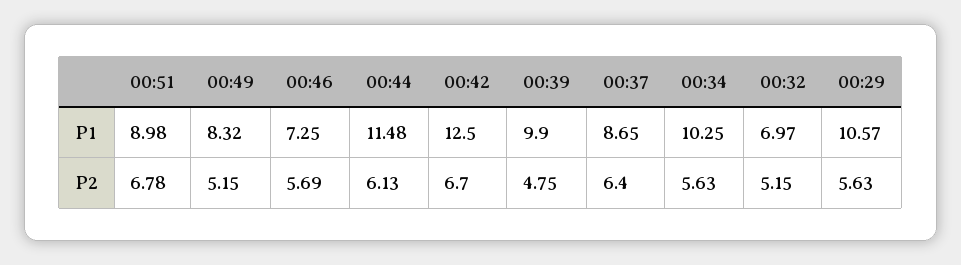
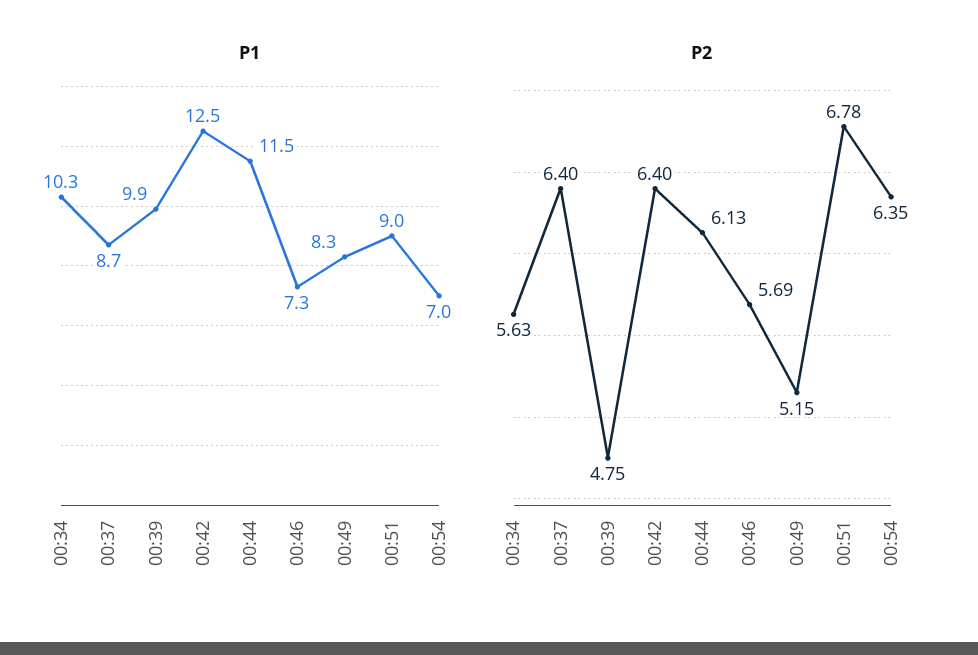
P1, 00:32: 6.97 -> none
P1, 00:29: 10.57 -> none
P2, 00:42: 6.7 -> 6.4
P2, 00:32: 5.15 -> none
P2, 00:29: 5.63 -> none
P1, 00:54: none -> 7
P2, 00:54: none -> 6.35

